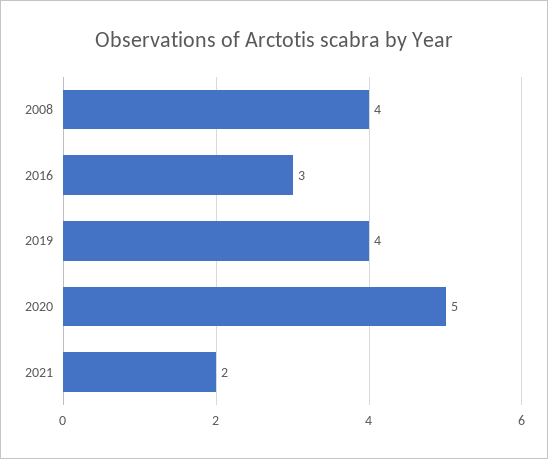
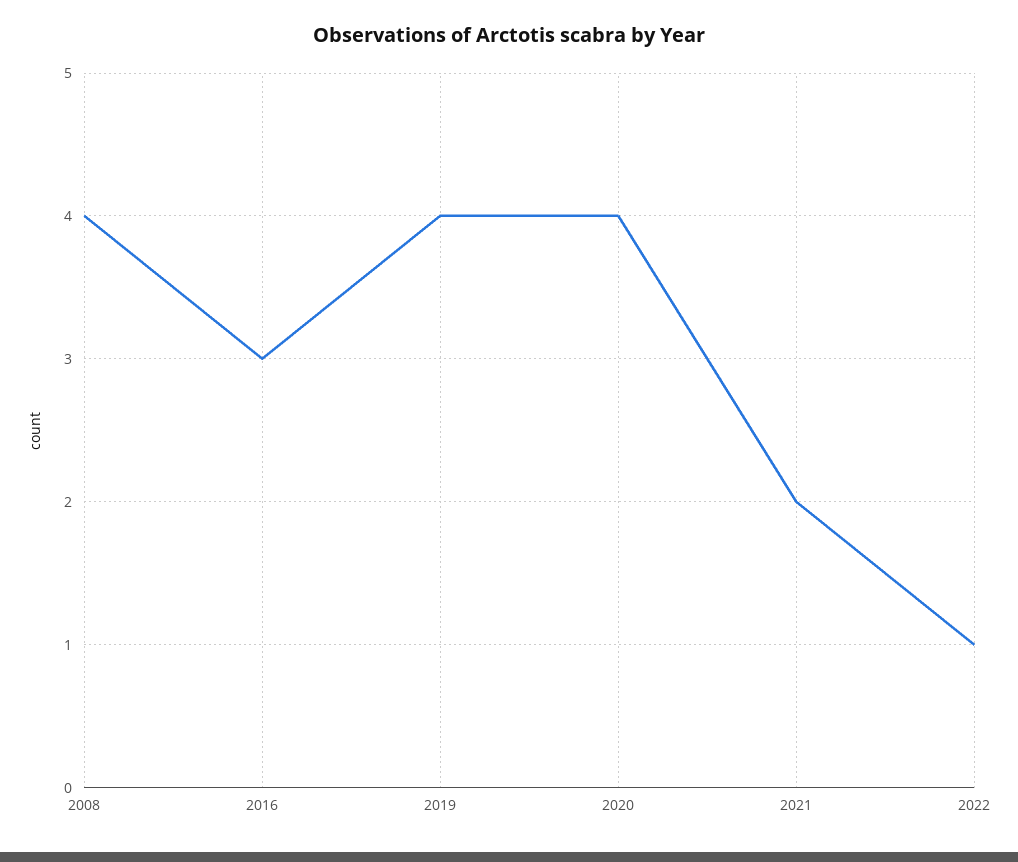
2020: 5 -> 4
2022: none -> 1

